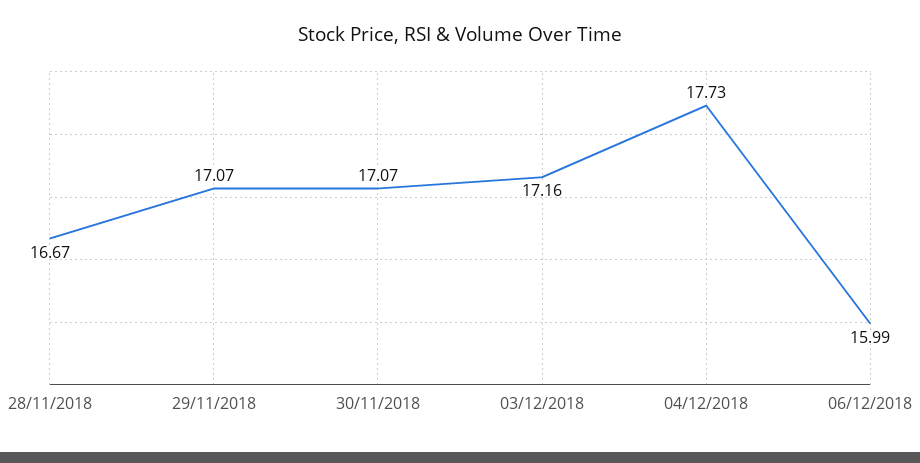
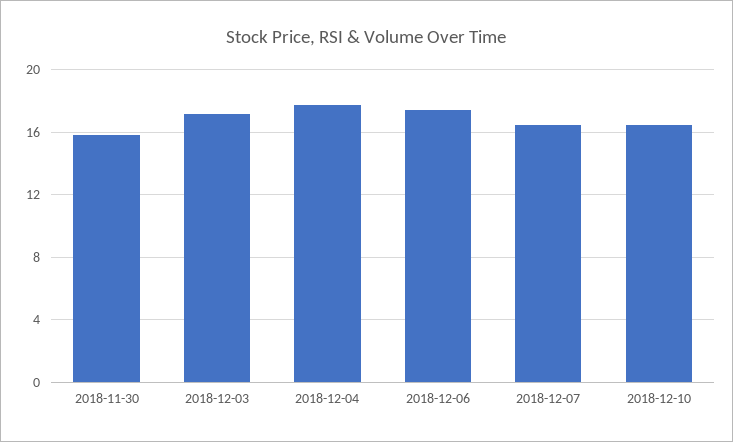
28/11/2018: 16.67 -> none
29/11/2018: 17.07 -> none
30/11/2018: 17.07 -> 16
06/12/2018: 15.99 -> 17.5
2018-12-07: none -> 16.5
2018-12-10: none -> 16.5

